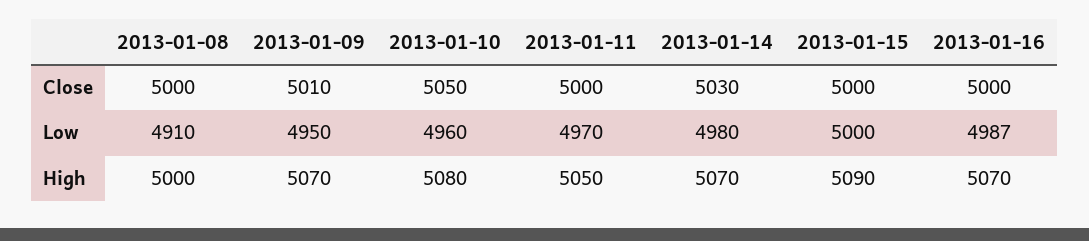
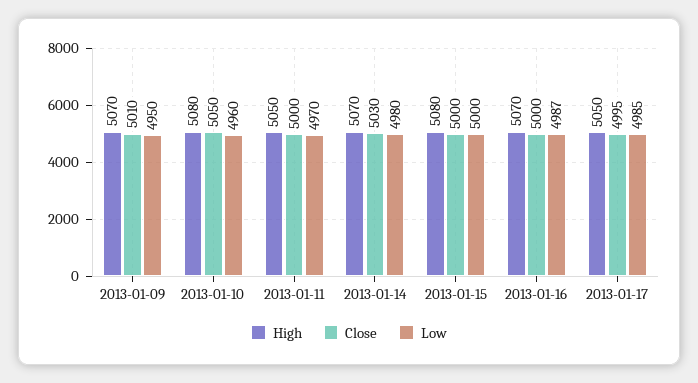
Close, 2013-01-08: 5000 -> none
Low, 2013-01-08: 4910 -> none
High, 2013-01-08: 5000 -> none
High, 2013-01-15: 5090 -> 5080
High, 2013-01-17: none -> 5050
Close, 2013-01-17: none -> 4995
Low, 2013-01-17: none -> 4985

